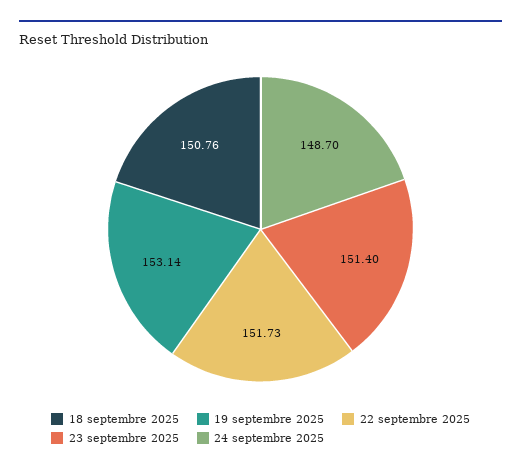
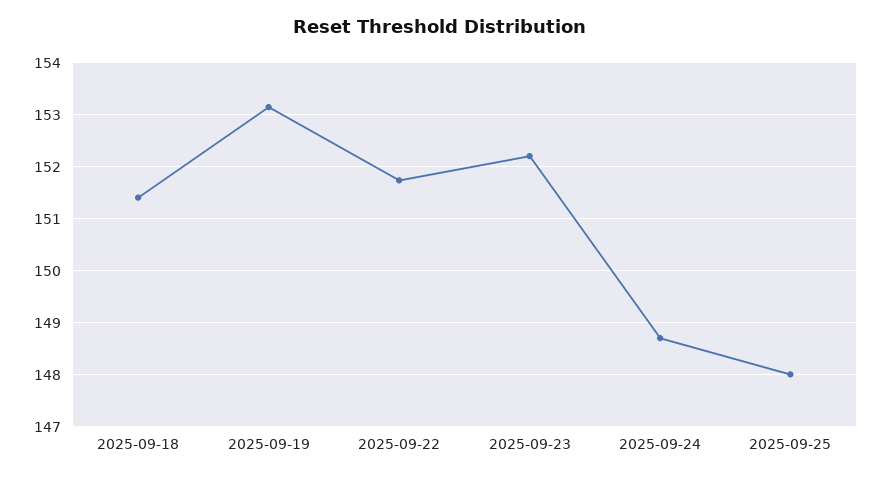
18 septembre 2025: 150.76 -> 151.4
23 septembre 2025: 151.4 -> 152.2
2025-09-25: none -> 148

